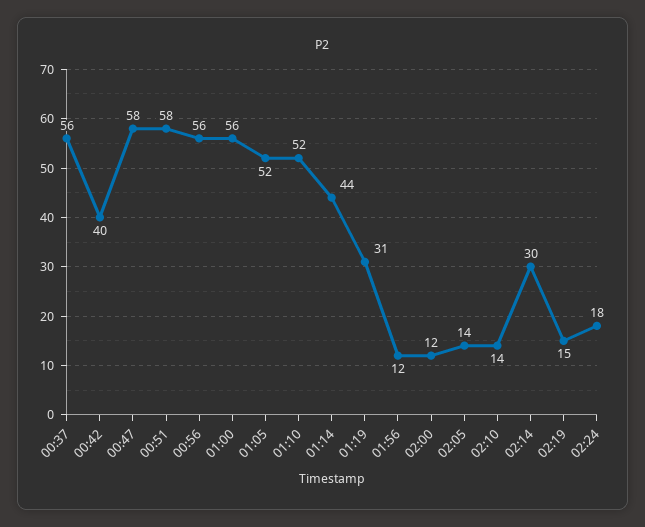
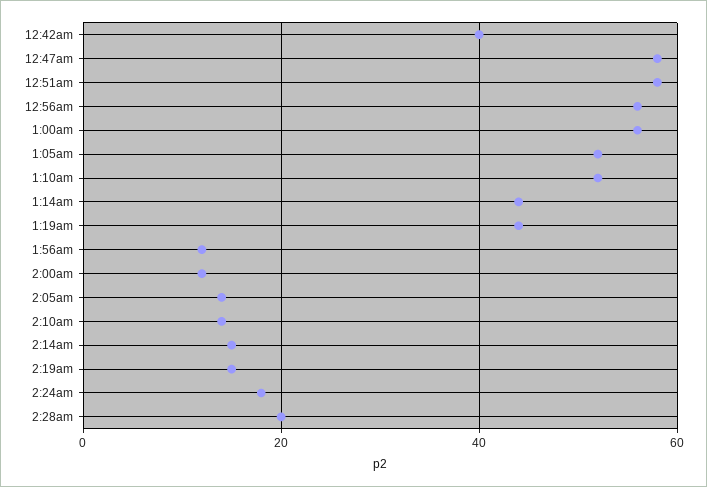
00:37: 56 -> none
01:19: 31 -> 45
02:14: 30 -> 15
2:28am: none -> 20

